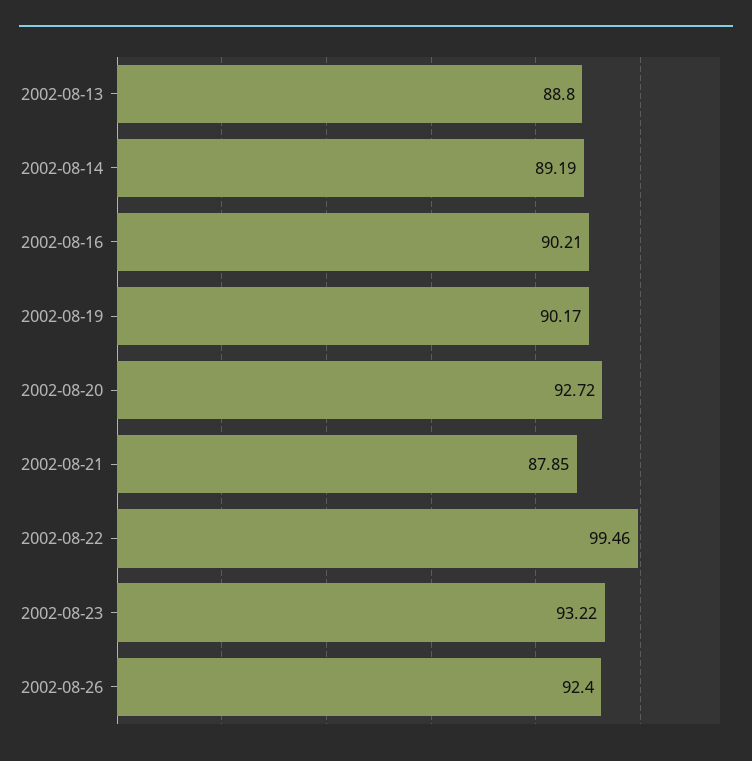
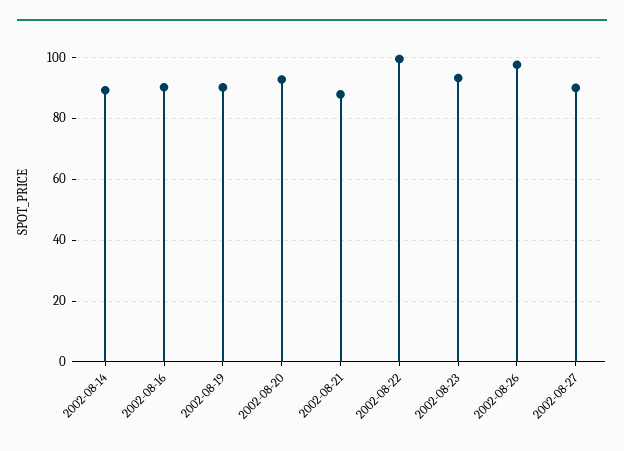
2002-08-13: 88.8 -> none
2002-08-26: 92.4 -> 98
2002-08-27: none -> 90

